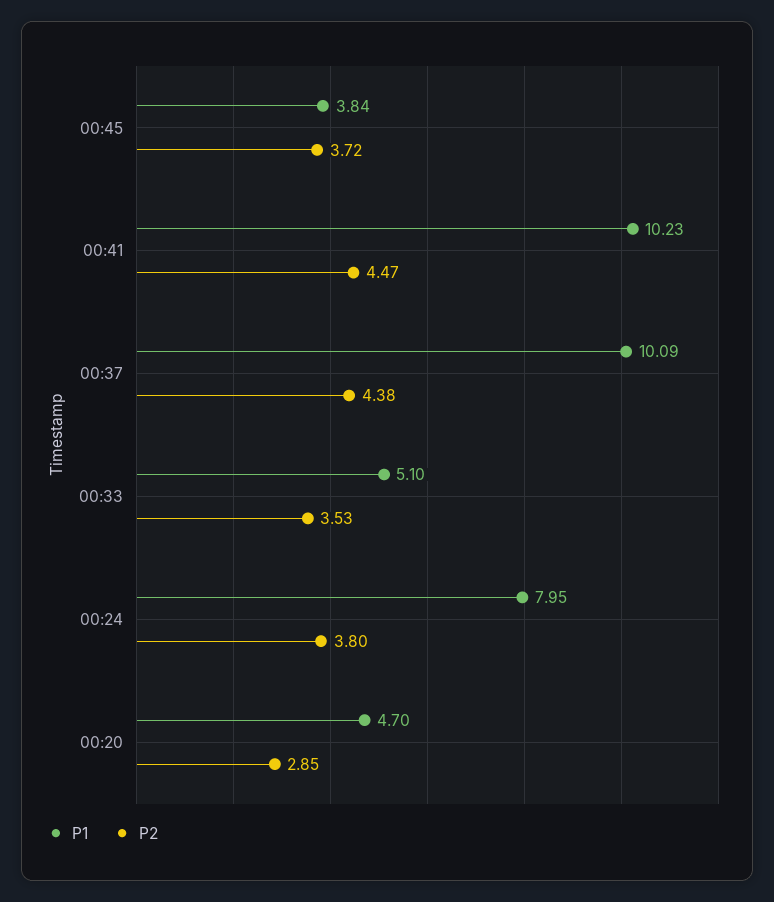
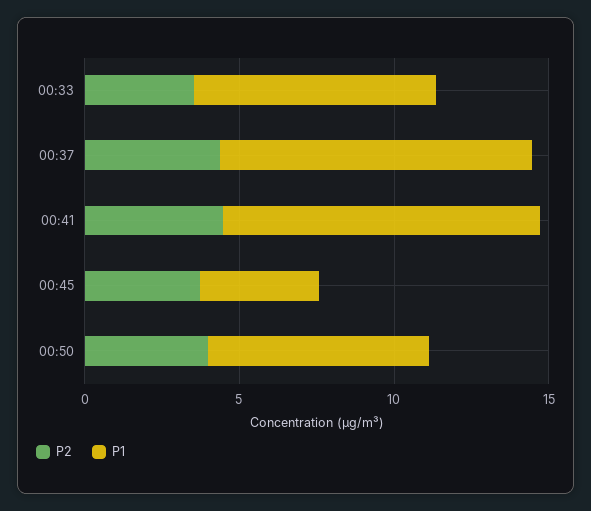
P1, 00:33: 5.1 -> 8
P1, 00:24: 7.95 -> none
P2, 00:24: 3.8 -> none
P1, 00:20: 4.7 -> none
P2, 00:20: 2.85 -> none
P2, 00:50: none -> 4
P1, 00:50: none -> 7

